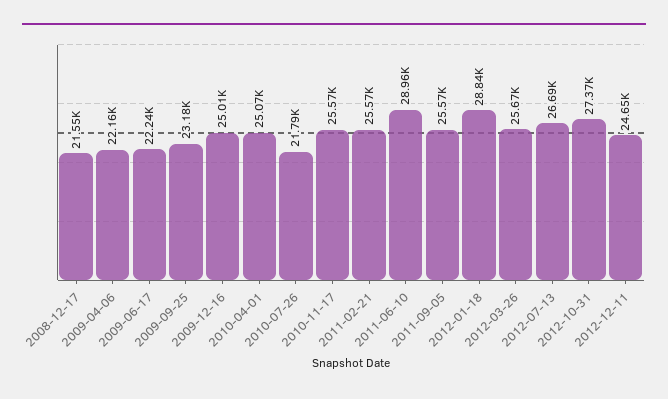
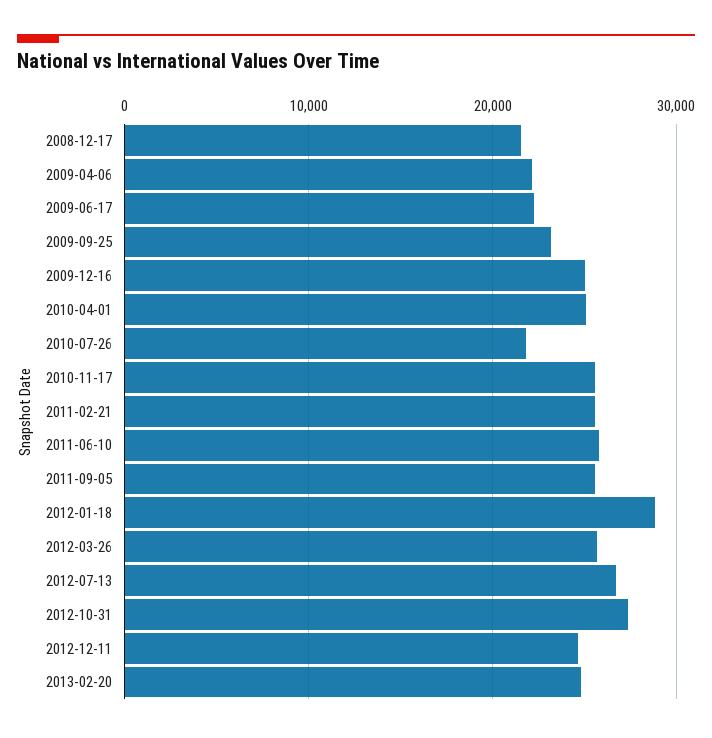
2011-06-10: 28960 -> 26000
2013-02-20: none -> 25000

